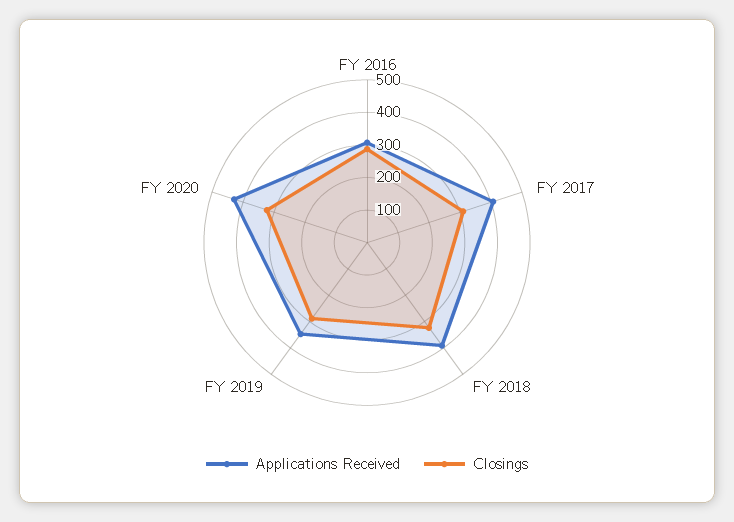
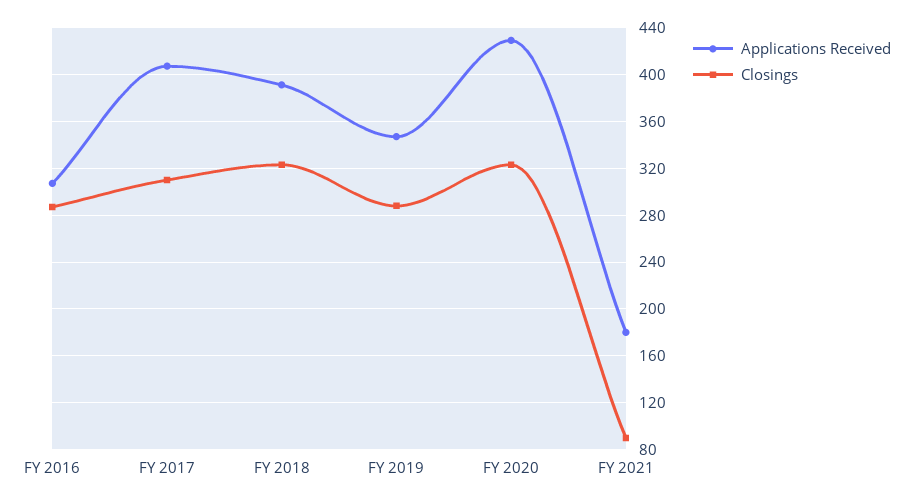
Applications Received, FY 2021: none -> 180
Closings, FY 2021: none -> 90

